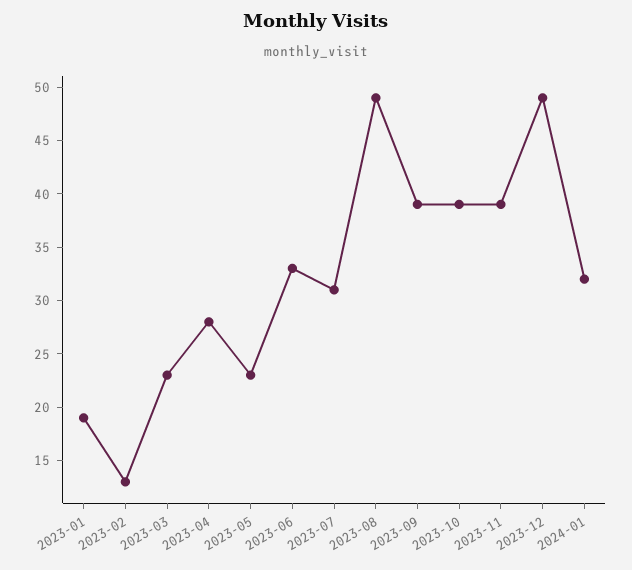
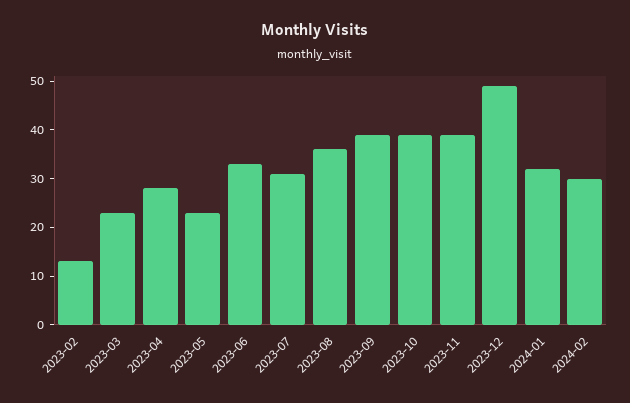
2023-01: 19 -> none
2023-08: 49 -> 35
2024-02: none -> 30

